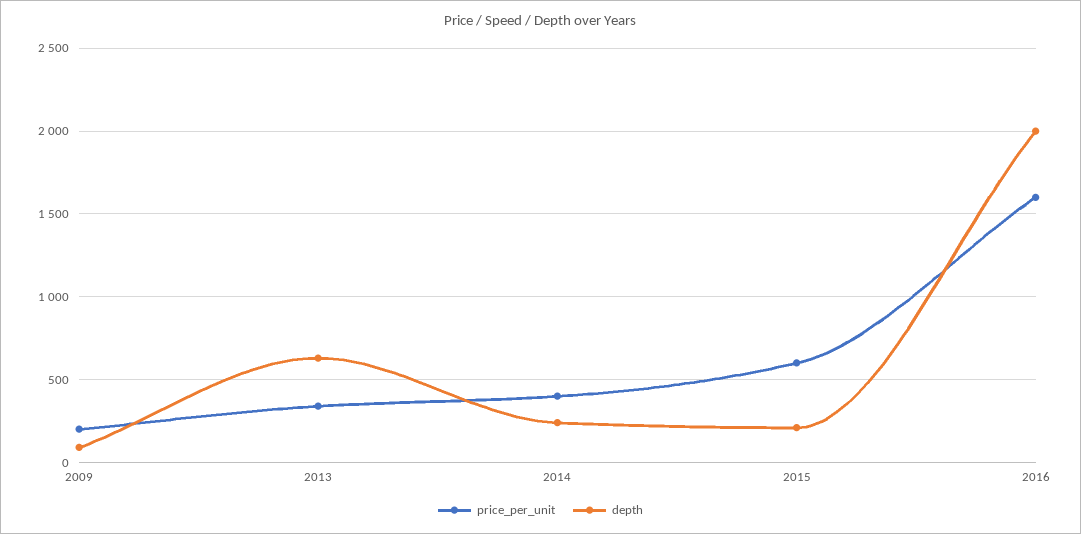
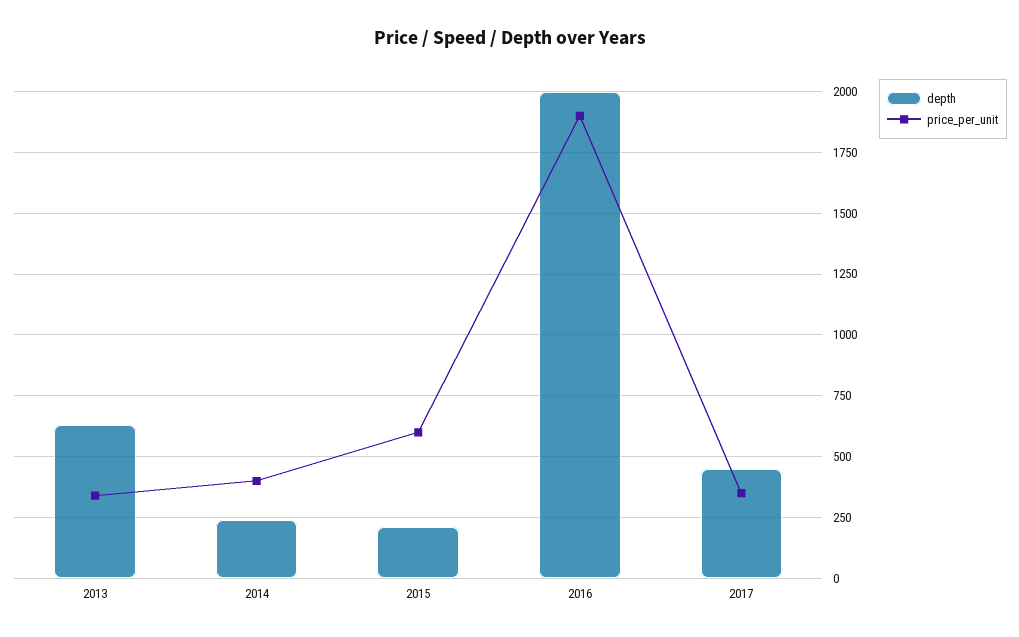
price_per_unit, 2009: 200 -> none
depth, 2009: 100 -> none
price_per_unit, 2016: 1600 -> 1900
depth, 2017: none -> 450
price_per_unit, 2017: none -> 350

